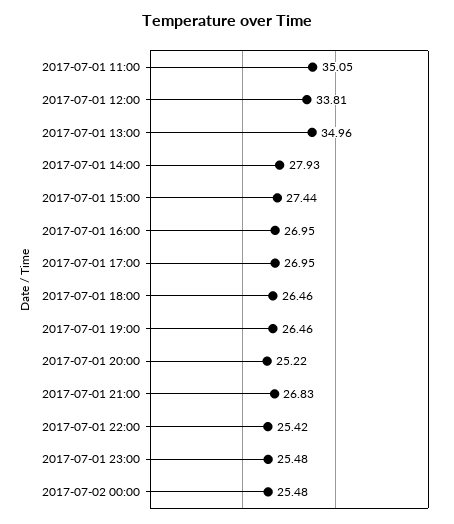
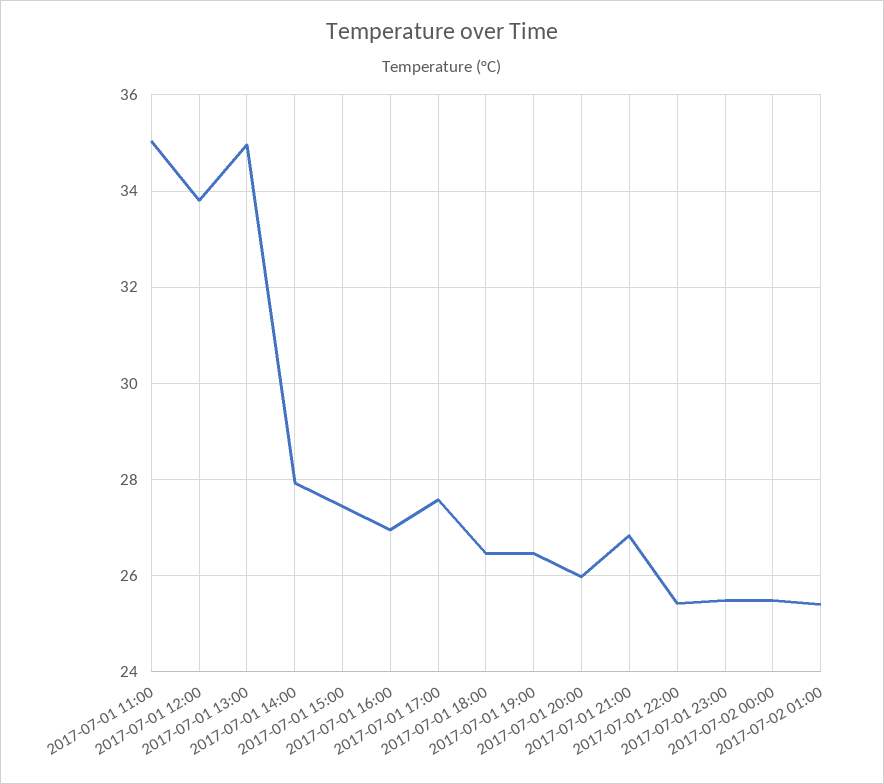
2017-07-01 17:00: 26.95 -> 27.6
2017-07-01 20:00: 25.22 -> 26
2017-07-02 01:00: none -> 25.4

